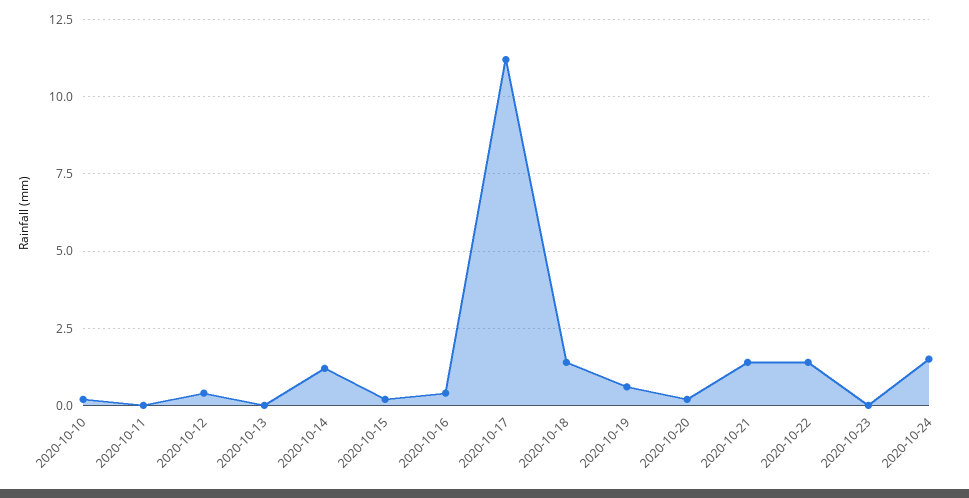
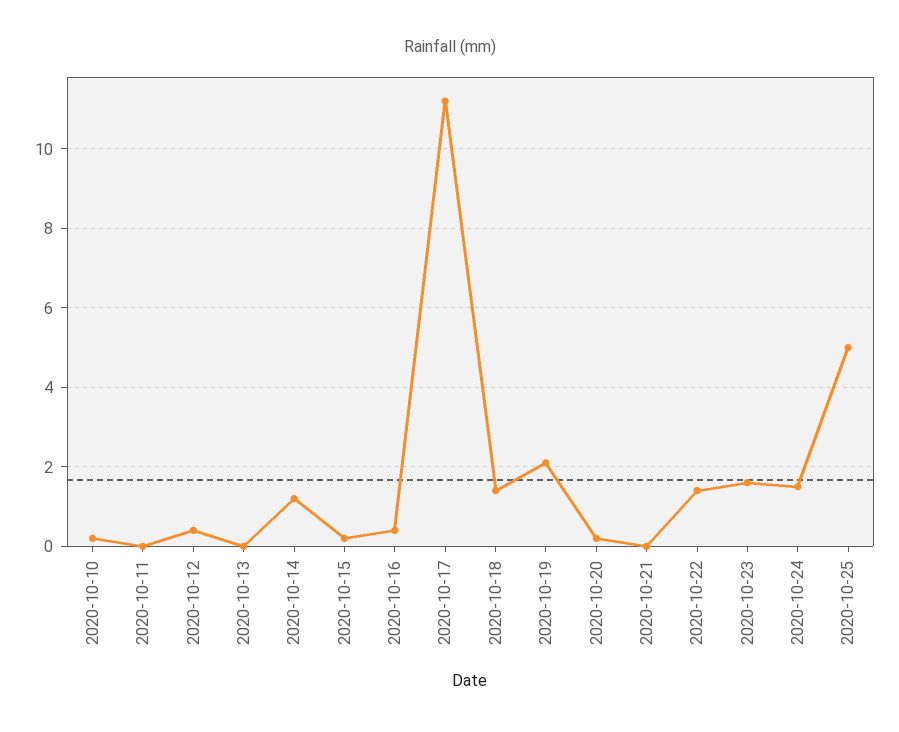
2020-10-19: 0.5 -> 2
2020-10-21: 1.5 -> 0
2020-10-23: 0 -> 1.5
2020-10-25: none -> 5

